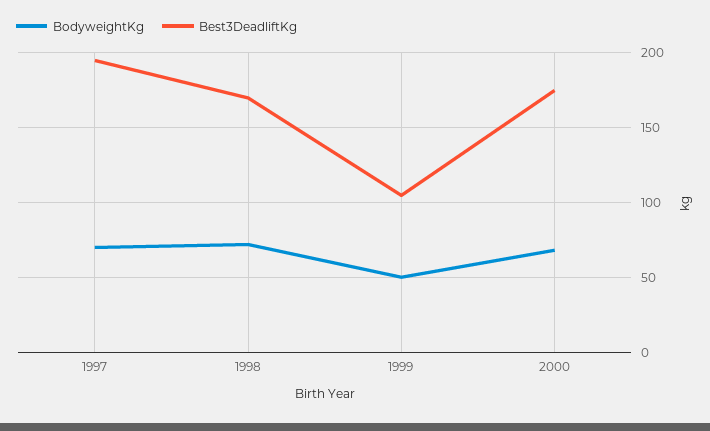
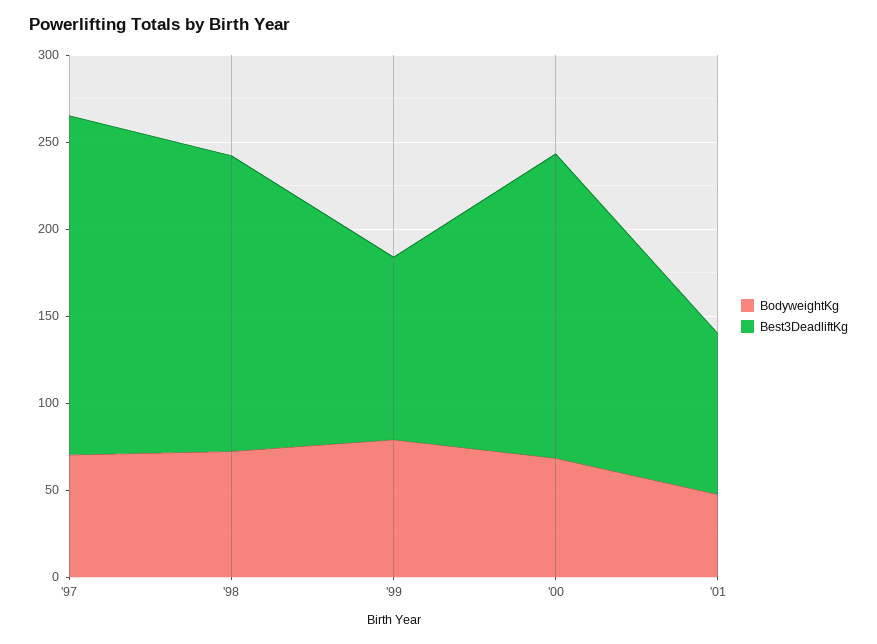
BodyweightKg, 1999: 50 -> 80
BodyweightKg, '01: none -> 50
Best3DeadliftKg, '01: none -> 90

